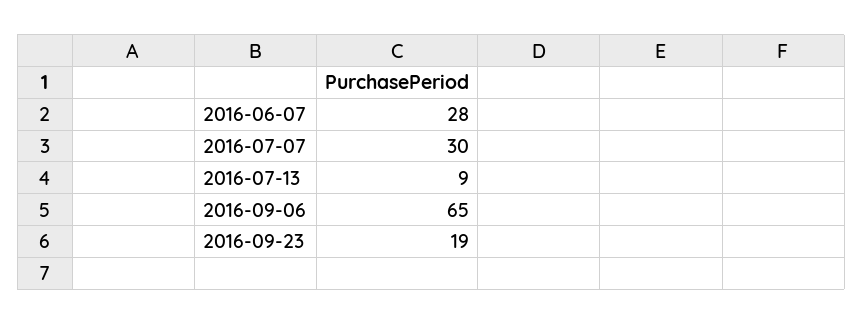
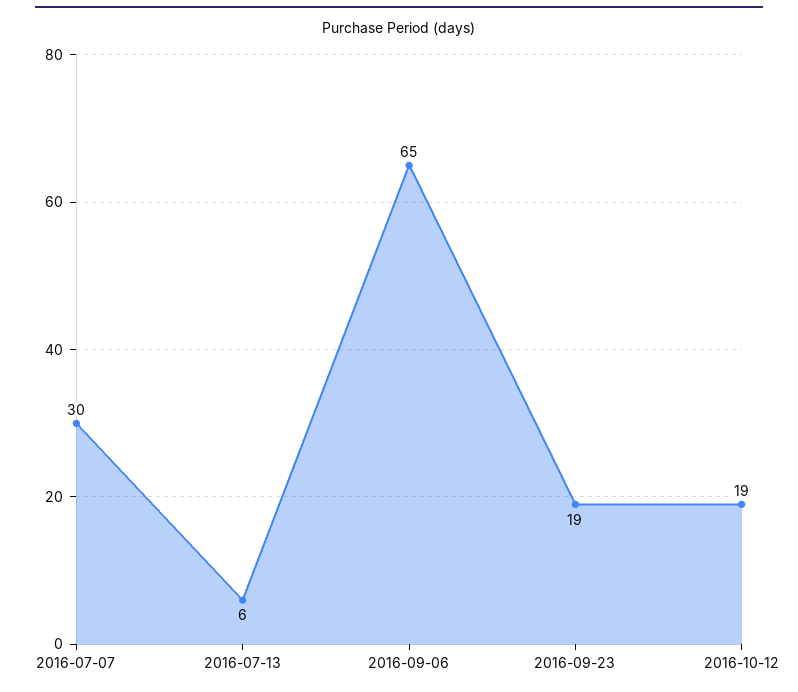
2016-06-07: 28 -> none
2016-07-13: 9 -> 6
2016-10-12: none -> 19

